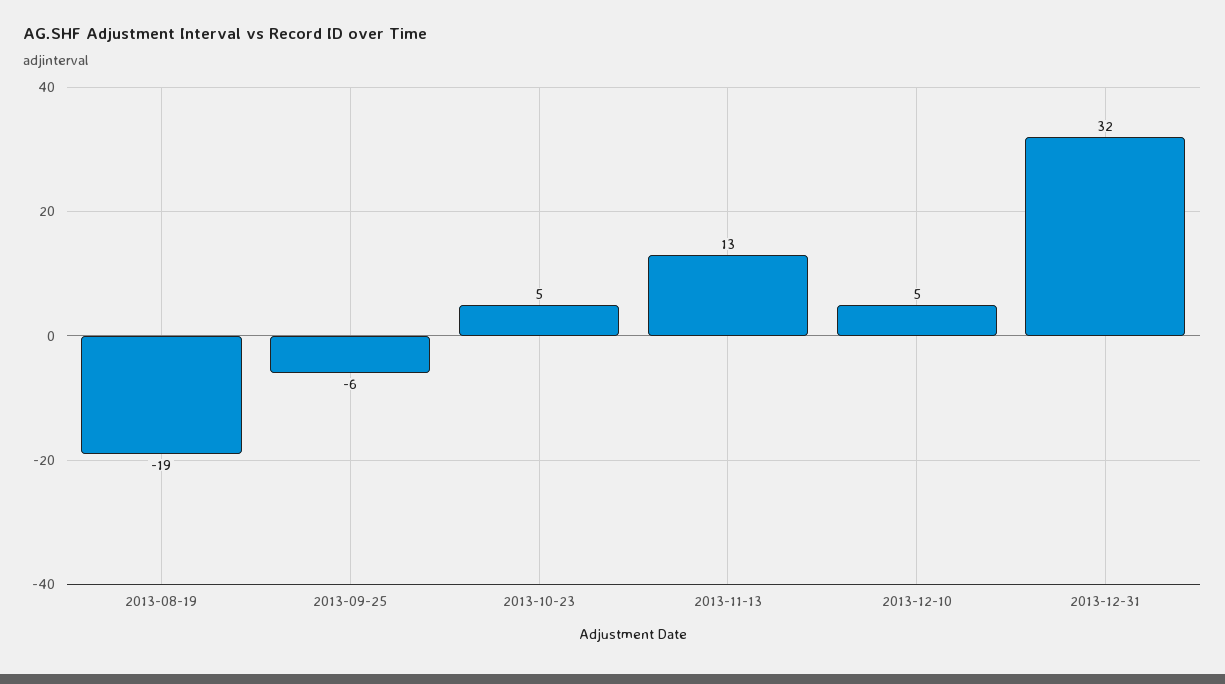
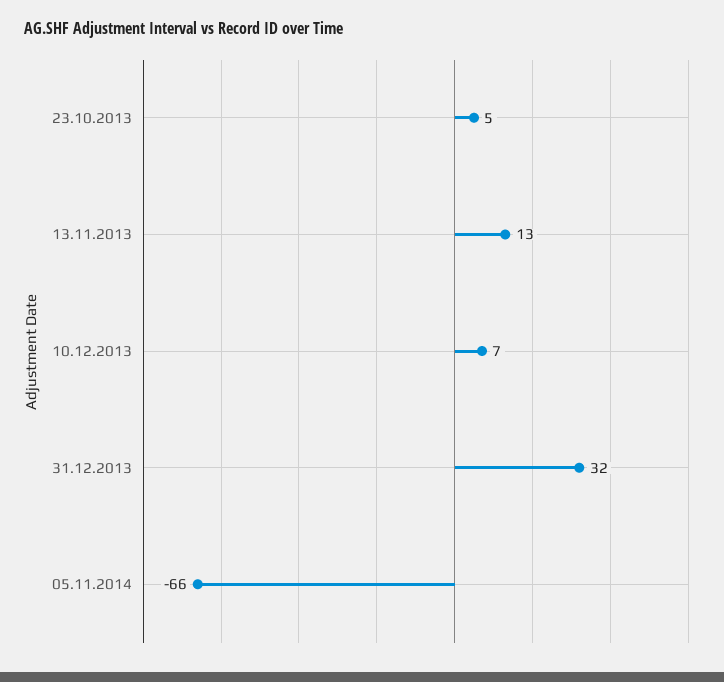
2013-08-19: -19 -> none
2013-09-25: -6 -> none
2013-12-10: 5 -> 7
05.11.2014: none -> -66

